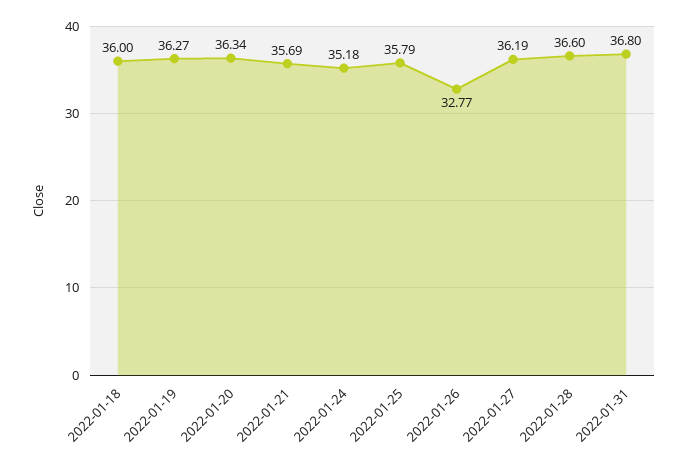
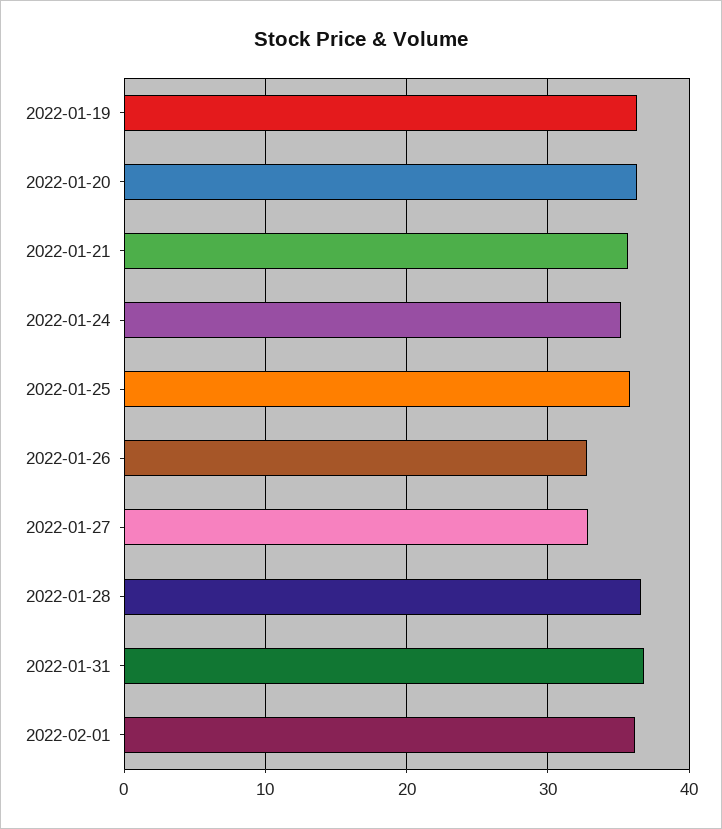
2022-01-18: 36 -> none
2022-01-27: 36.19 -> 33
2022-02-01: none -> 36

